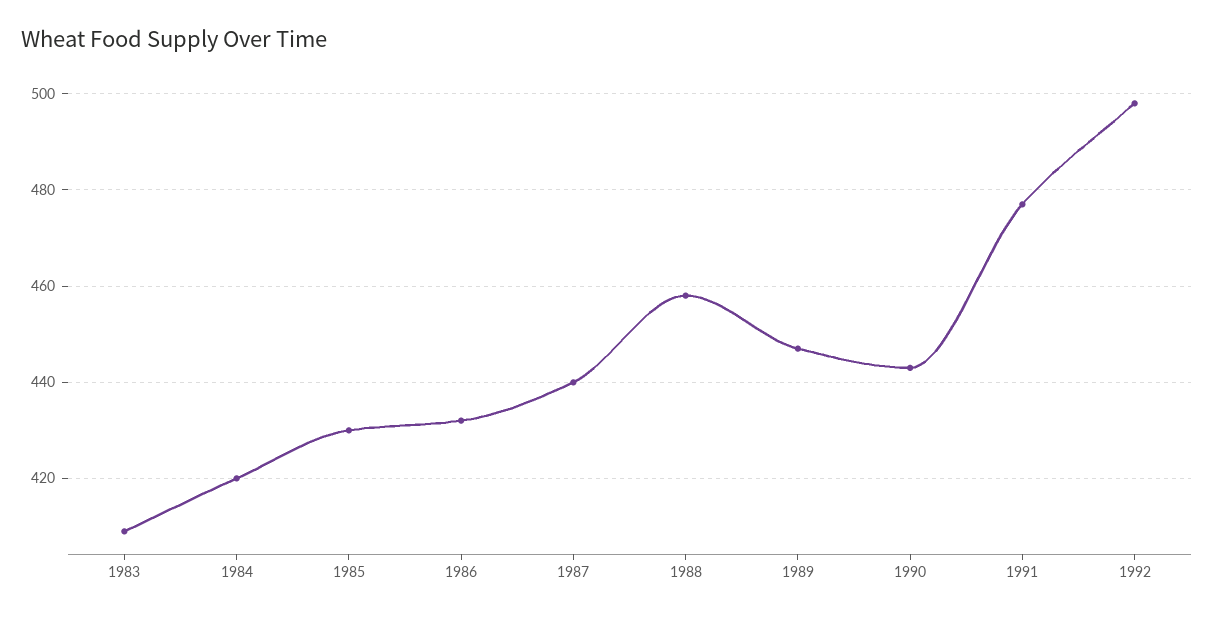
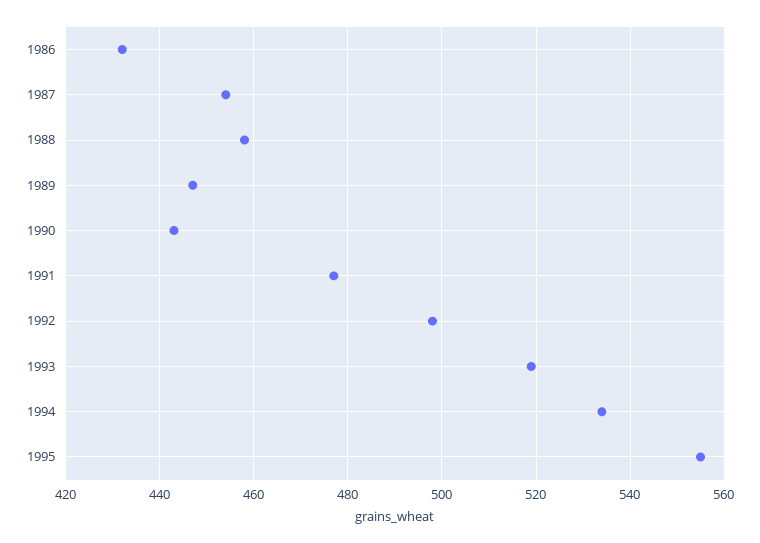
1983: 410 -> none
1984: 420 -> none
1985: 430 -> none
1987: 440 -> 455
1993: none -> 520
1994: none -> 535
1995: none -> 555

